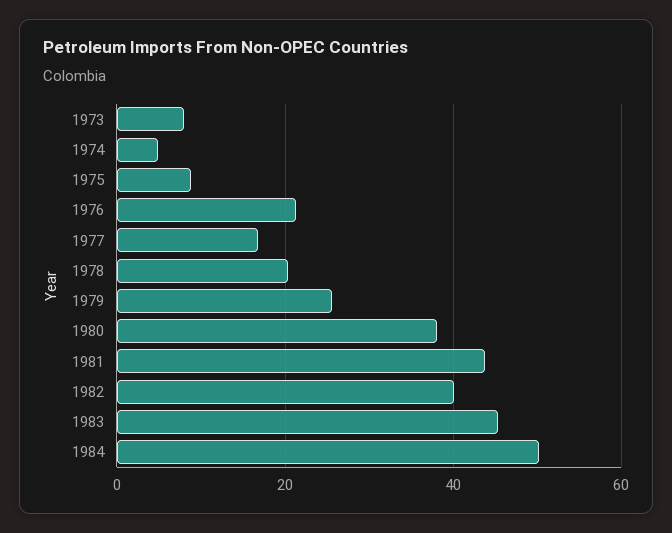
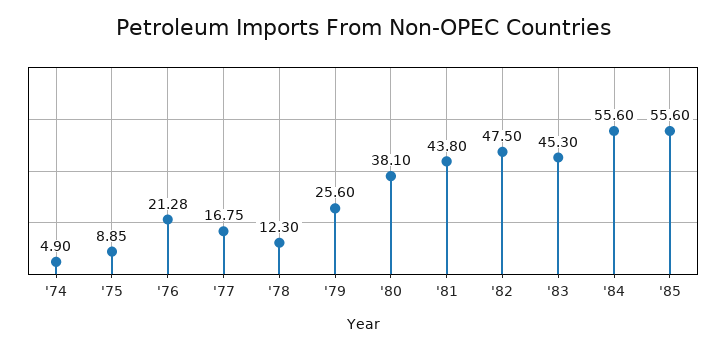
1973: 8 -> none
1978: 20 -> 12.3
1982: 40 -> 47.5
1984: 50 -> 55.6
'85: none -> 55.6

